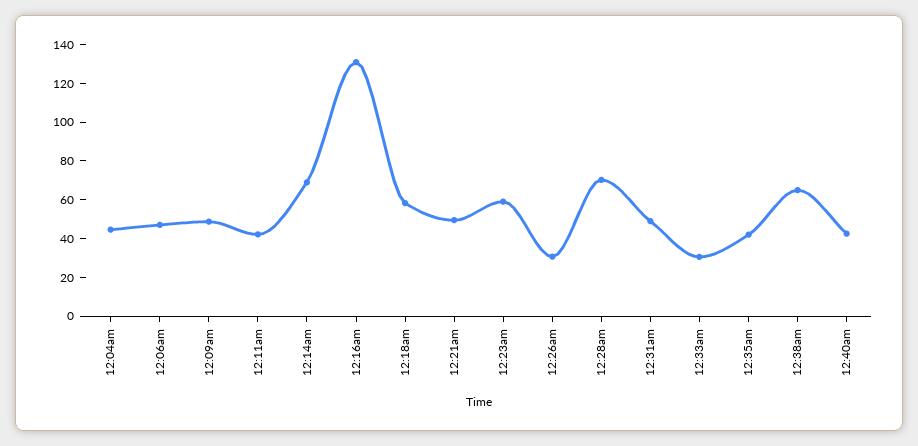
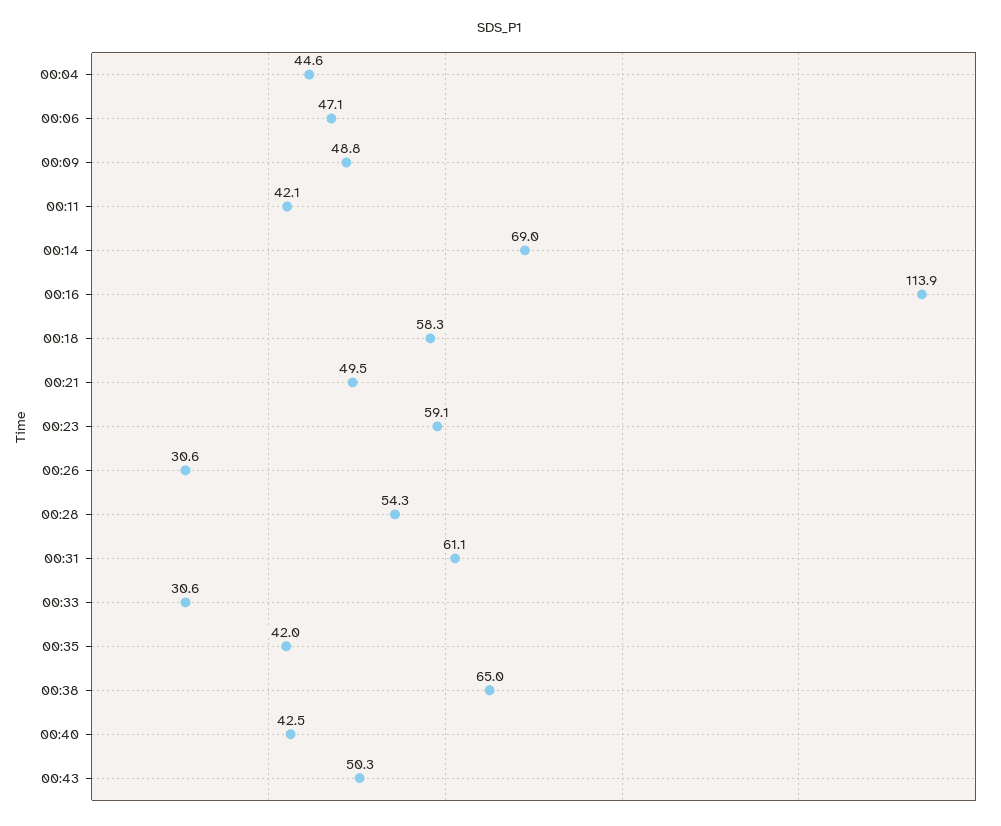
12:16am: 130 -> 113.9
12:28am: 70 -> 54.3
12:31am: 50 -> 61.1
00:43: none -> 50.3

